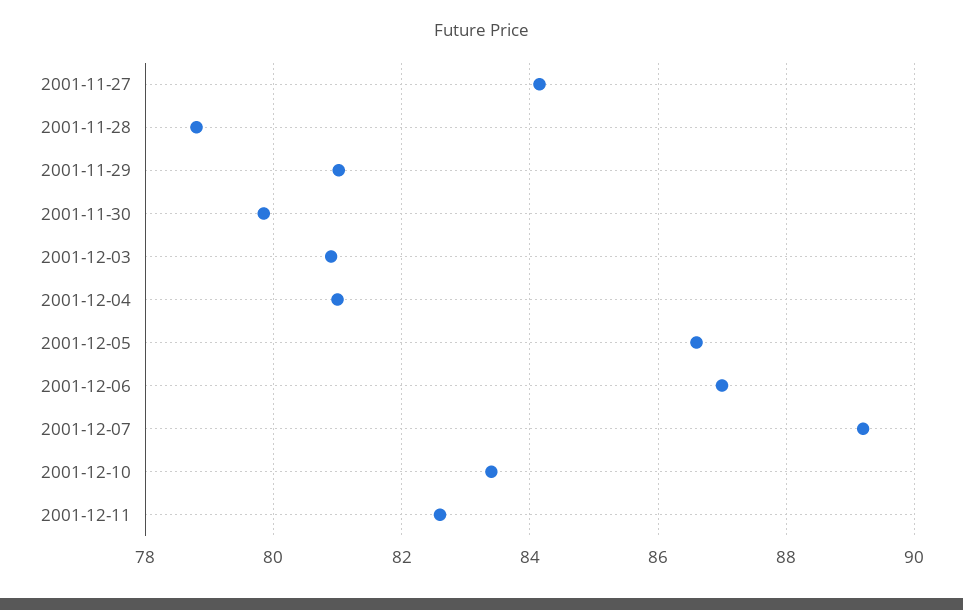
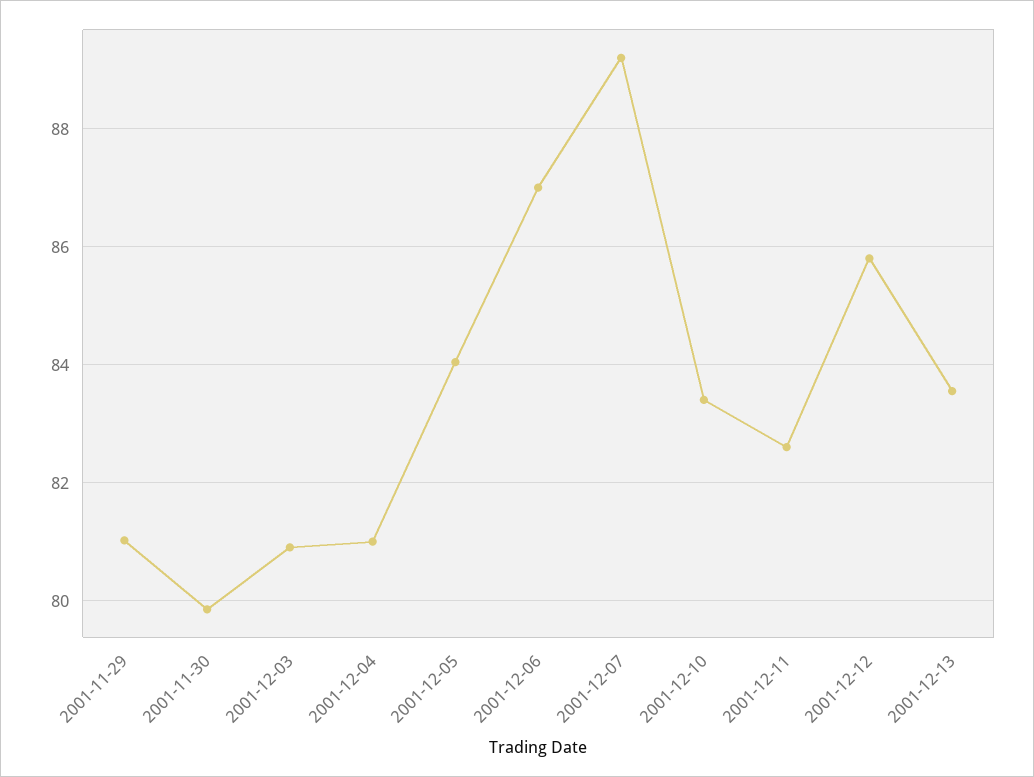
2001-11-27: 84.2 -> none
2001-11-28: 78.8 -> none
2001-12-05: 86.6 -> 84
2001-12-12: none -> 85.8
2001-12-13: none -> 83.6

